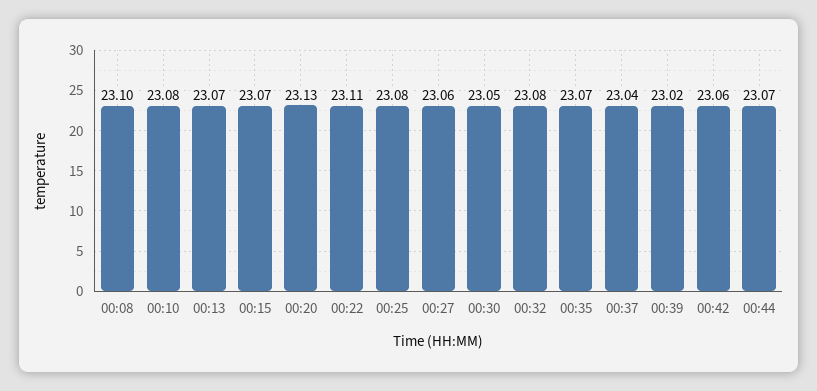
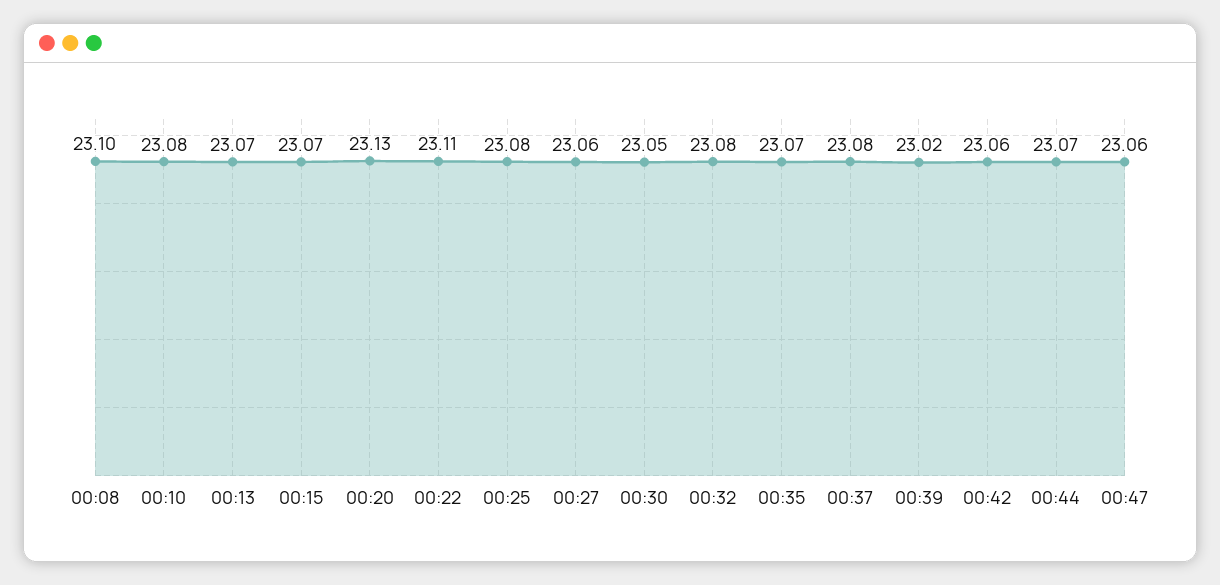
00:37: 23.04 -> 23.08
00:47: none -> 23.06

